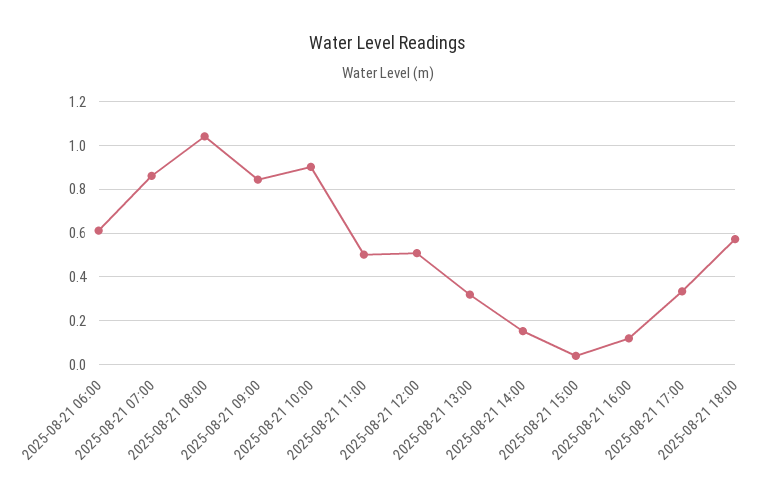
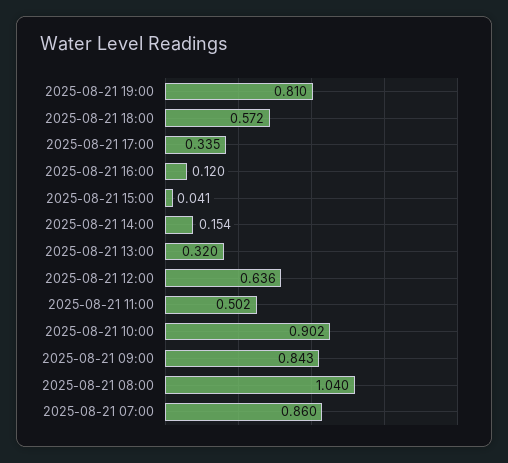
2025-08-21 06:00: 0.6 -> none
2025-08-21 12:00: 0.5 -> 0.636
2025-08-21 19:00: none -> 0.81

